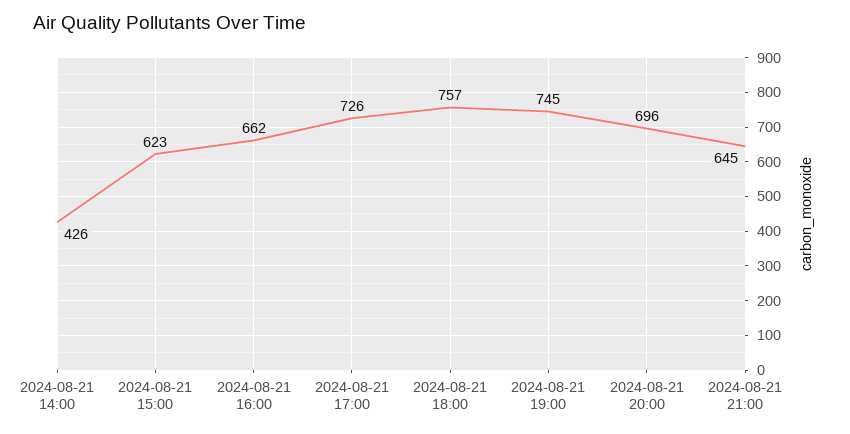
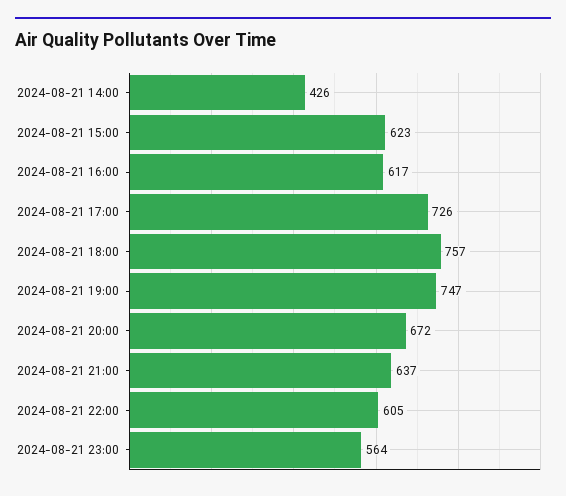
2024-08-21 16:00: 662 -> 617
2024-08-21 19:00: 745 -> 747
2024-08-21 20:00: 696 -> 672
2024-08-21 21:00: 645 -> 637
2024-08-21 22:00: none -> 605
2024-08-21 23:00: none -> 564

